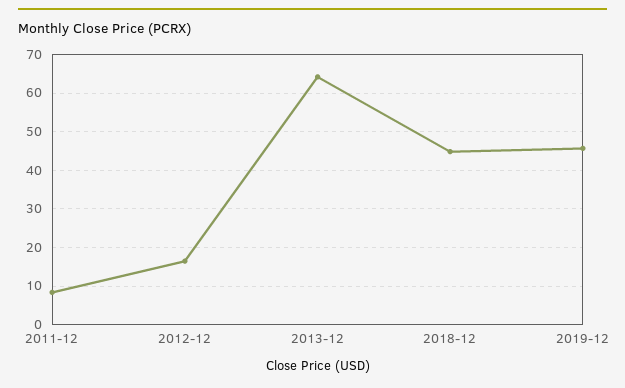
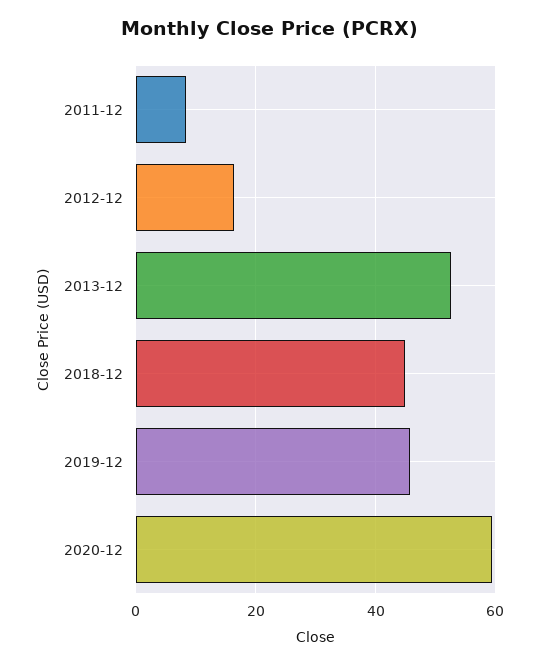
2013-12: 64 -> 52
2020-12: none -> 60

